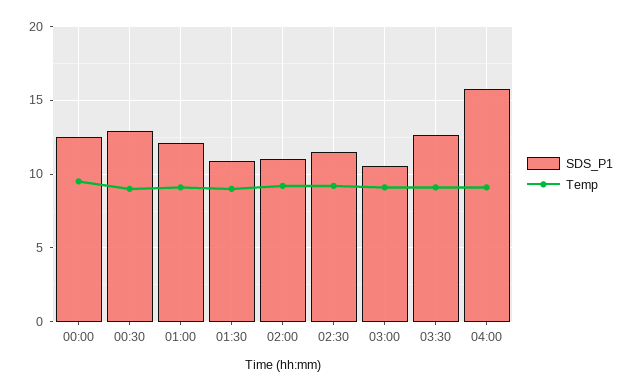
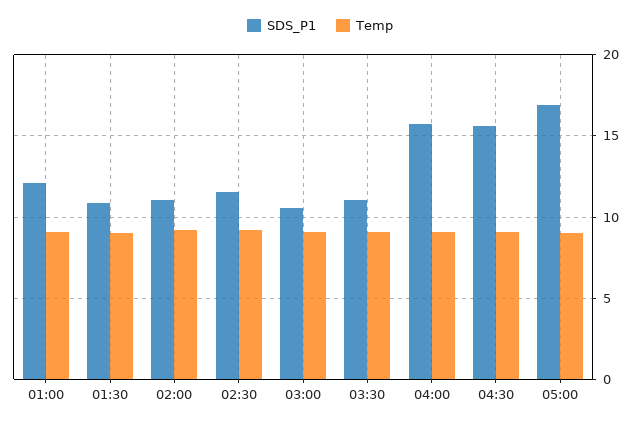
SDS_P1, 00:00: 12.5 -> none
Temp, 00:00: 9.5 -> none
SDS_P1, 00:30: 13 -> none
Temp, 00:30: 9 -> none
SDS_P1, 03:30: 12.5 -> 11
SDS_P1, 04:30: none -> 15.5
Temp, 04:30: none -> 9
SDS_P1, 05:00: none -> 17
Temp, 05:00: none -> 9

